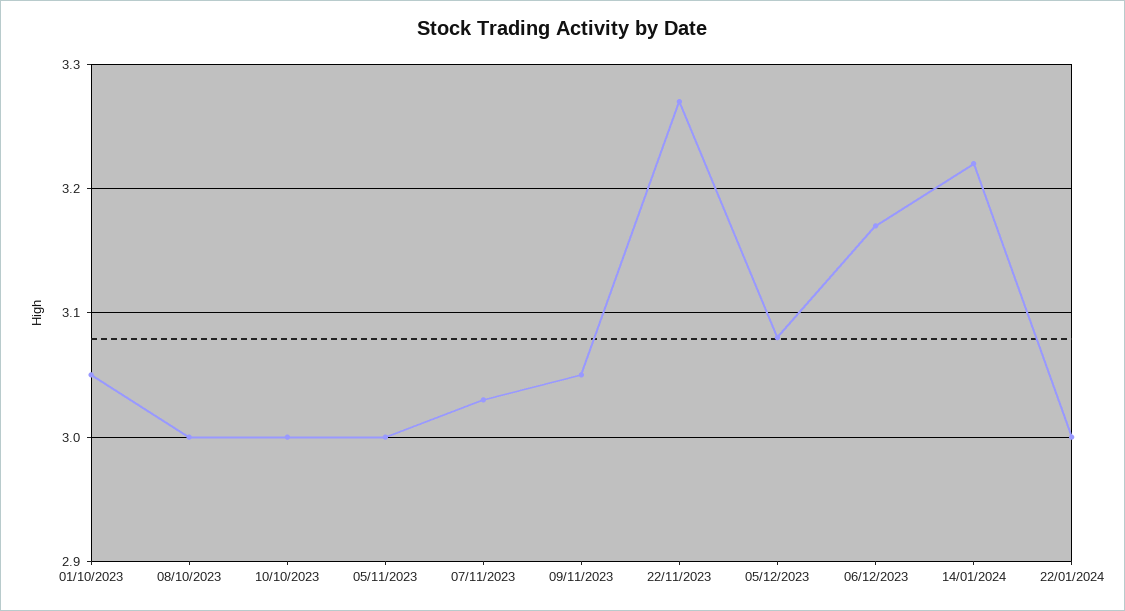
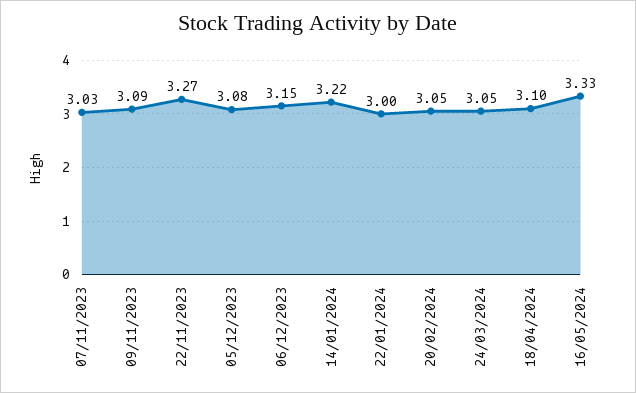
01/10/2023: 3.05 -> none
08/10/2023: 3 -> none
10/10/2023: 3 -> none
05/11/2023: 3 -> none
09/11/2023: 3.05 -> 3.09
06/12/2023: 3.17 -> 3.15
20/02/2024: none -> 3.05
24/03/2024: none -> 3.05
18/04/2024: none -> 3.1
16/05/2024: none -> 3.33

